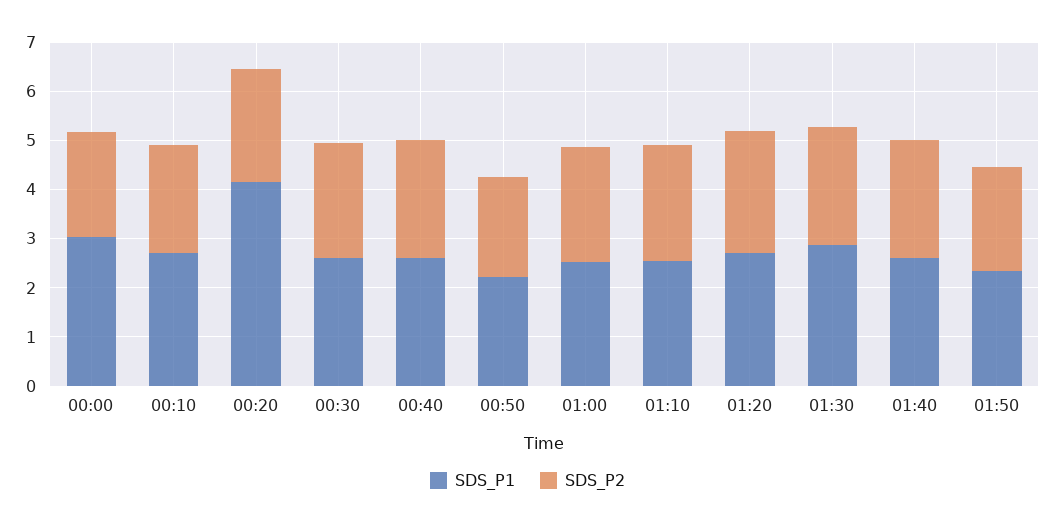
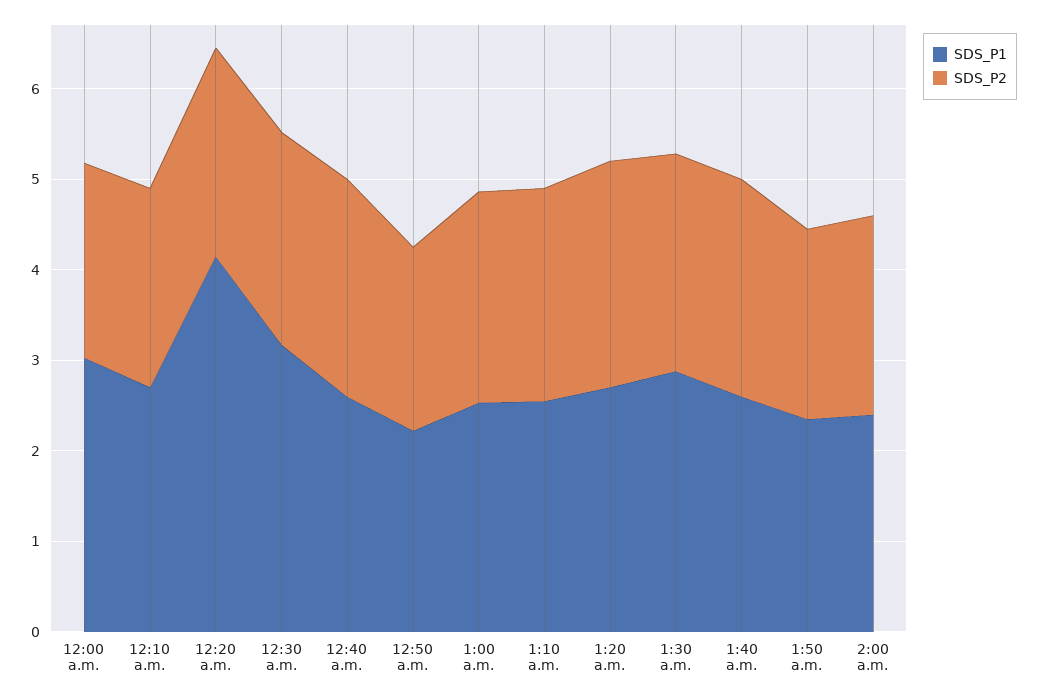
SDS_P1, 00:30: 2.6 -> 3.2
SDS_P1, 2:00 a.m.: none -> 2.4
SDS_P2, 2:00 a.m.: none -> 2.2

